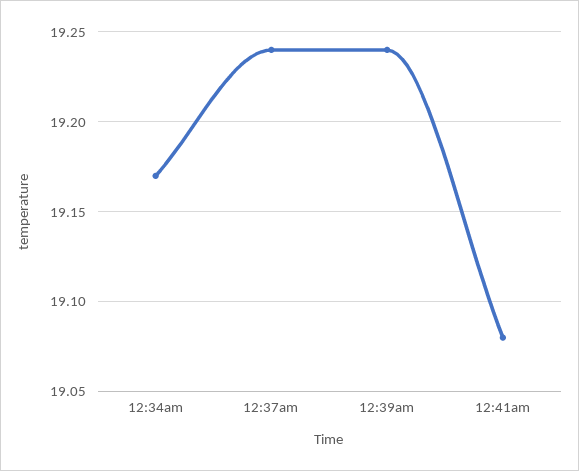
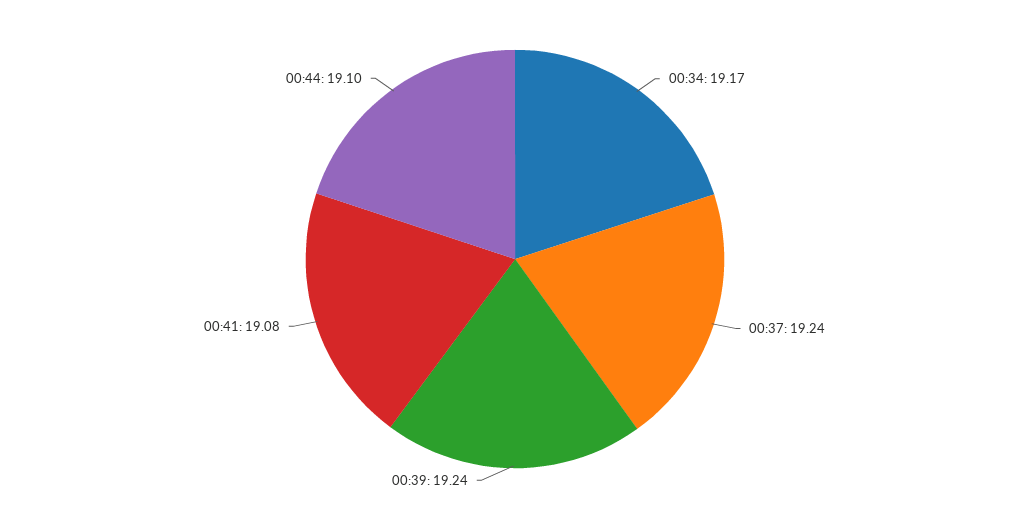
00:44: none -> 19.1

